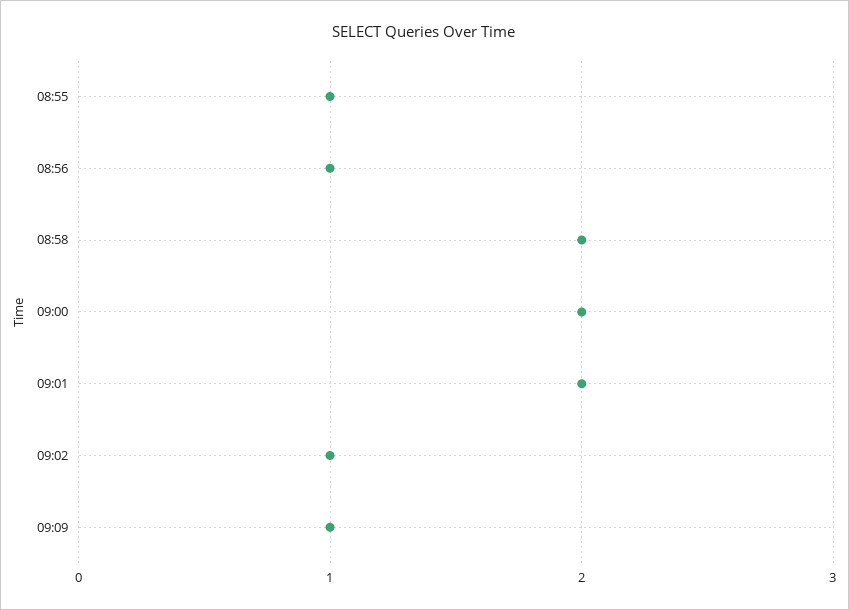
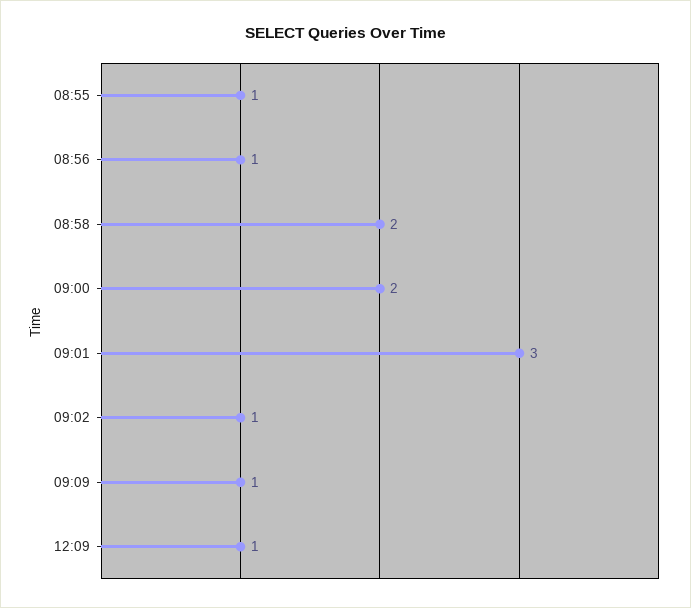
09:01: 2 -> 3
12:09: none -> 1

